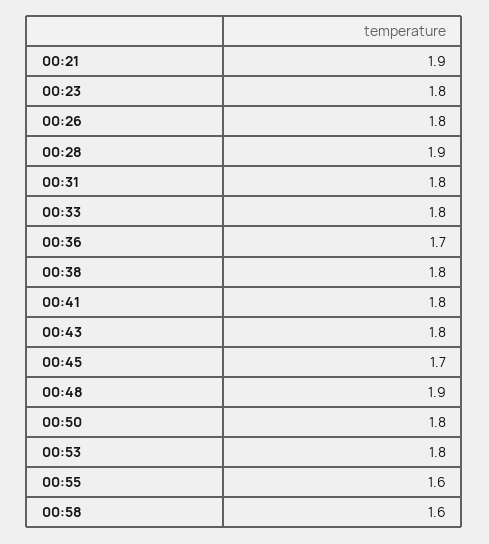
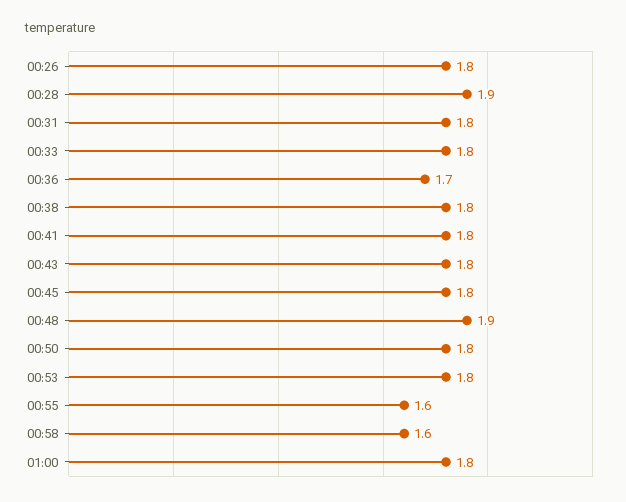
00:21: 1.9 -> none
00:23: 1.8 -> none
00:45: 1.7 -> 1.8
01:00: none -> 1.8

